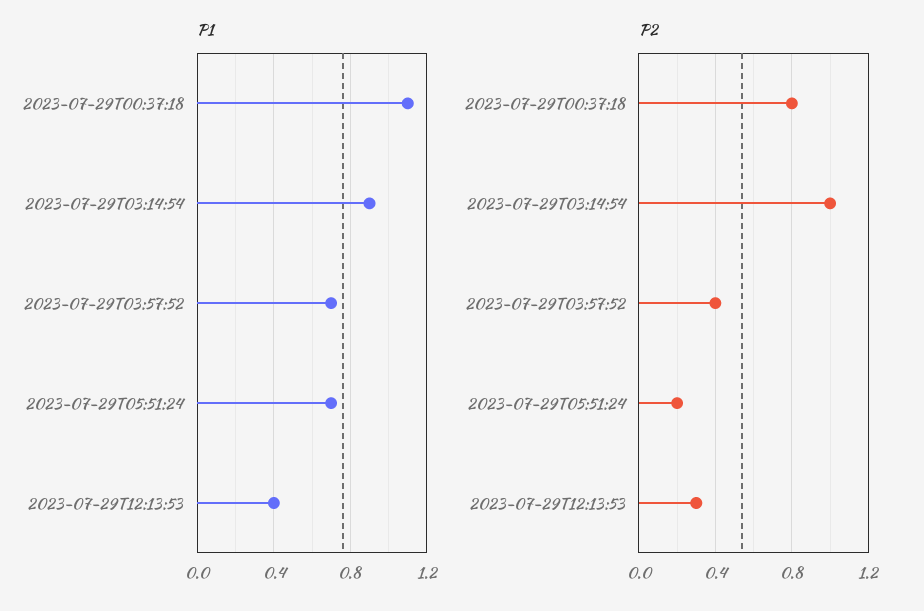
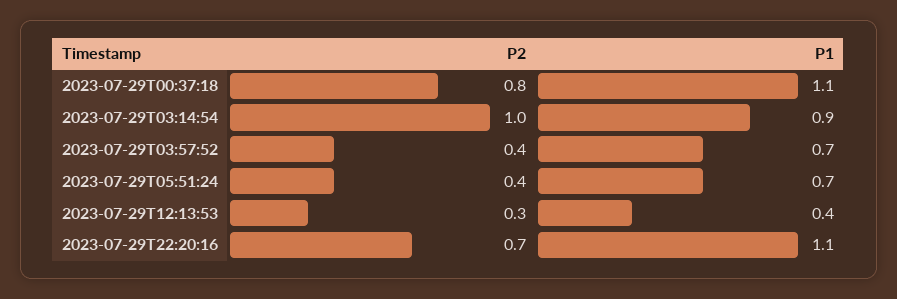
P2, 2023-07-29T05:51:24: 0.2 -> 0.4
P2, 2023-07-29T22:20:16: none -> 0.7
P1, 2023-07-29T22:20:16: none -> 1.1

